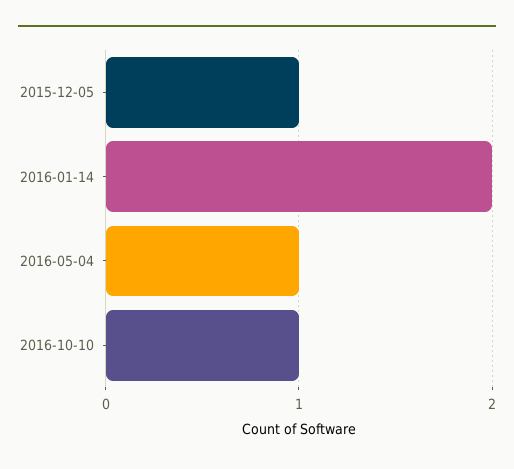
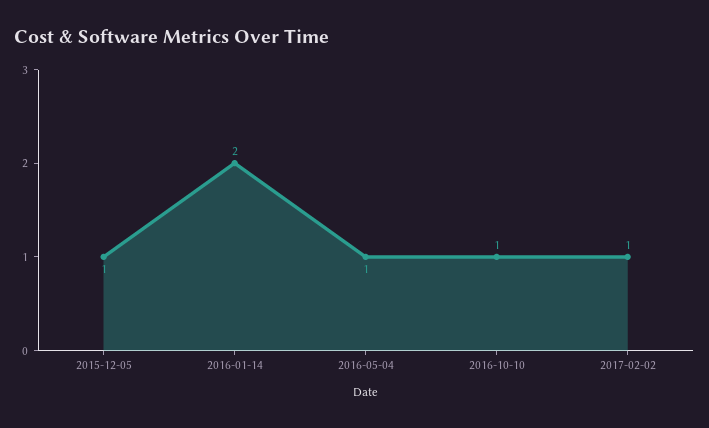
2017-02-02: none -> 1

